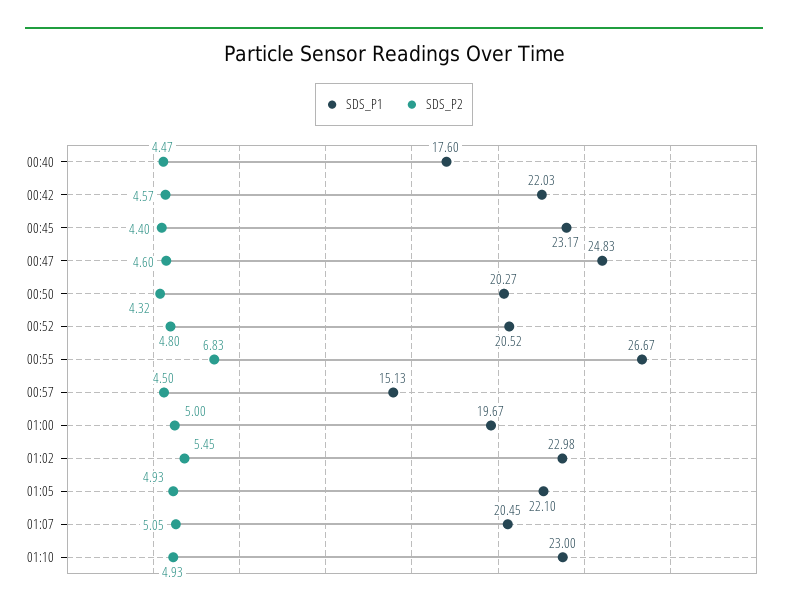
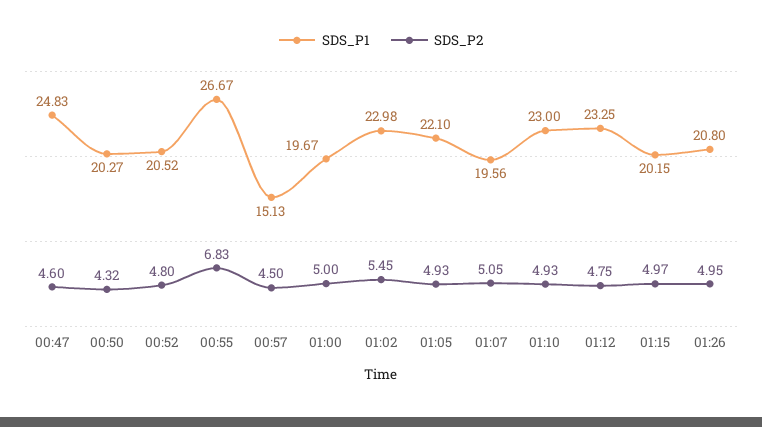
SDS_P1, 00:40: 17.6 -> none
SDS_P2, 00:40: 4.47 -> none
SDS_P1, 00:42: 22.03 -> none
SDS_P2, 00:42: 4.57 -> none
SDS_P1, 00:45: 23.17 -> none
SDS_P2, 00:45: 4.4 -> none
SDS_P1, 01:07: 20.45 -> 19.56
SDS_P1, 01:12: none -> 23.25
SDS_P2, 01:12: none -> 4.75
SDS_P1, 01:15: none -> 20.15
SDS_P2, 01:15: none -> 4.97
SDS_P1, 01:26: none -> 20.8
SDS_P2, 01:26: none -> 4.95

